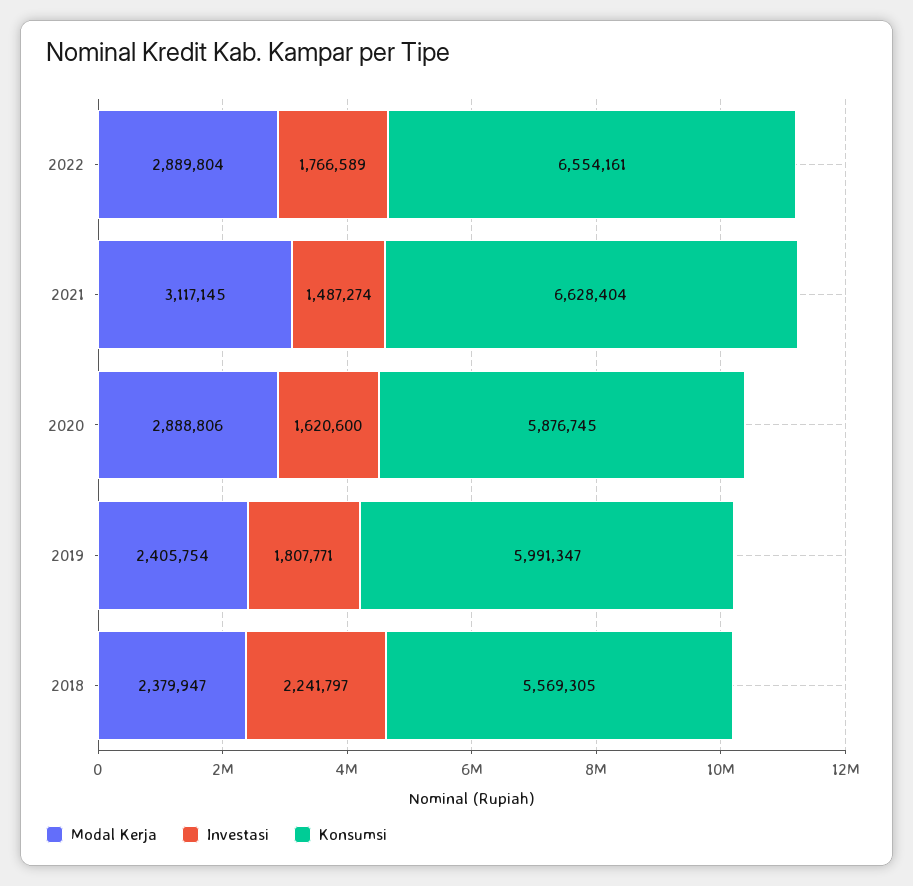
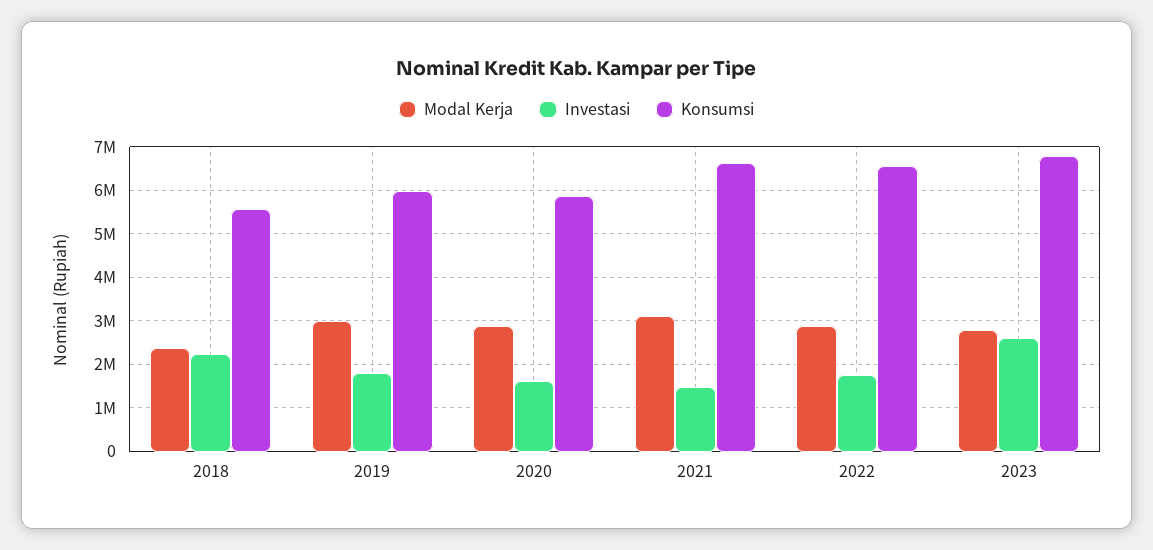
Modal Kerja, 2019: 2405754 -> 3000000
Modal Kerja, 2023: none -> 2800000
Investasi, 2023: none -> 2600000
Konsumsi, 2023: none -> 6800000

